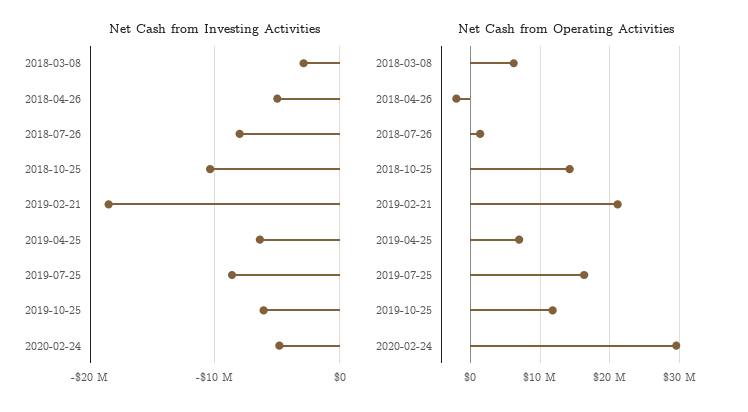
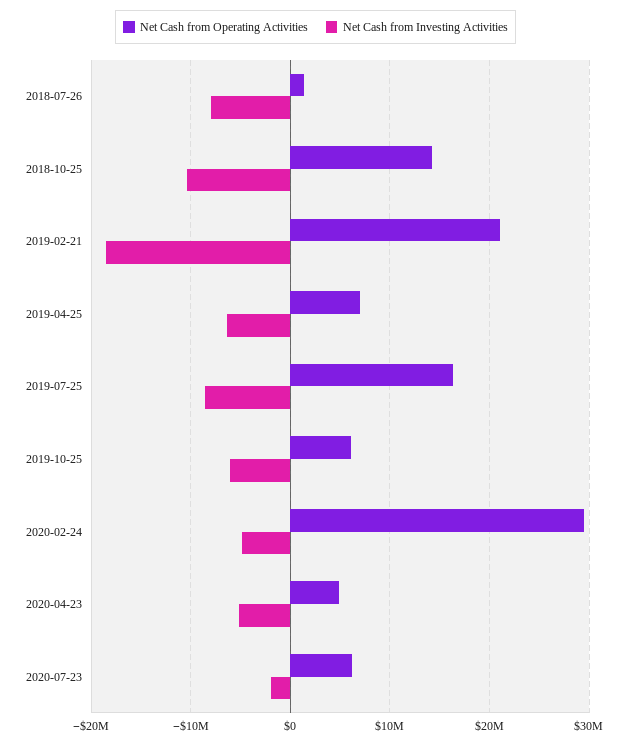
Net Cash from Investing Activities, 2018-03-08: -3000000 -> none
Net Cash from Investing Activities, 2018-04-26: -5000000 -> none
Net Cash from Operating Activities, 2018-03-08: 6000000 -> none
Net Cash from Operating Activities, 2018-04-26: -2000000 -> none
Net Cash from Operating Activities, 2019-10-25: 12000000 -> 6000000
Net Cash from Operating Activities, 2020-04-23: none -> 5000000
Net Cash from Investing Activities, 2020-04-23: none -> -5000000
Net Cash from Operating Activities, 2020-07-23: none -> 6000000
Net Cash from Investing Activities, 2020-07-23: none -> -2000000

